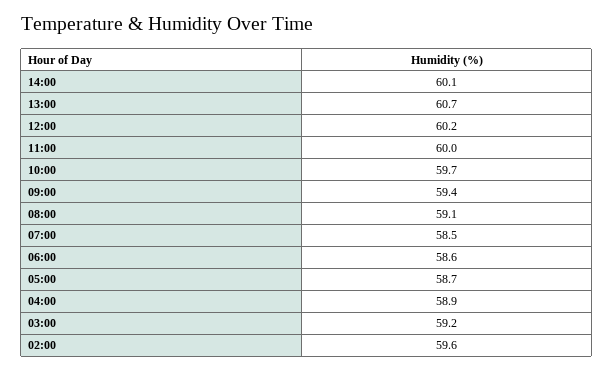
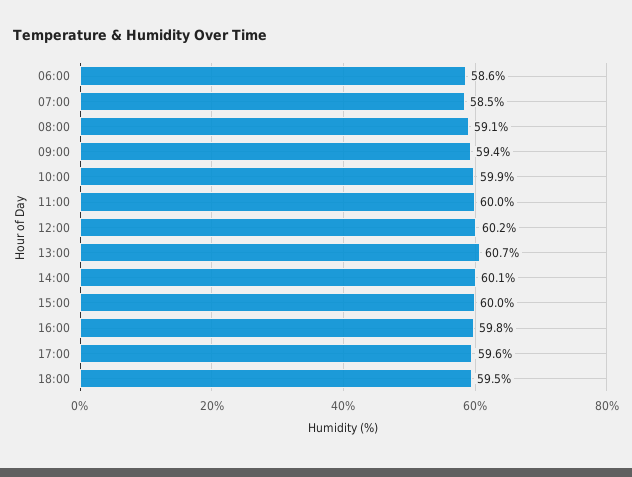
10:00: 59.7 -> 59.9
05:00: 58.7 -> none
04:00: 58.9 -> none
03:00: 59.2 -> none
02:00: 59.6 -> none
15:00: none -> 60
16:00: none -> 59.8
17:00: none -> 59.6
18:00: none -> 59.5

